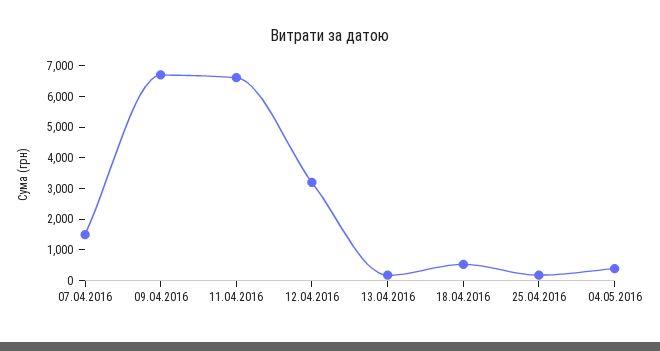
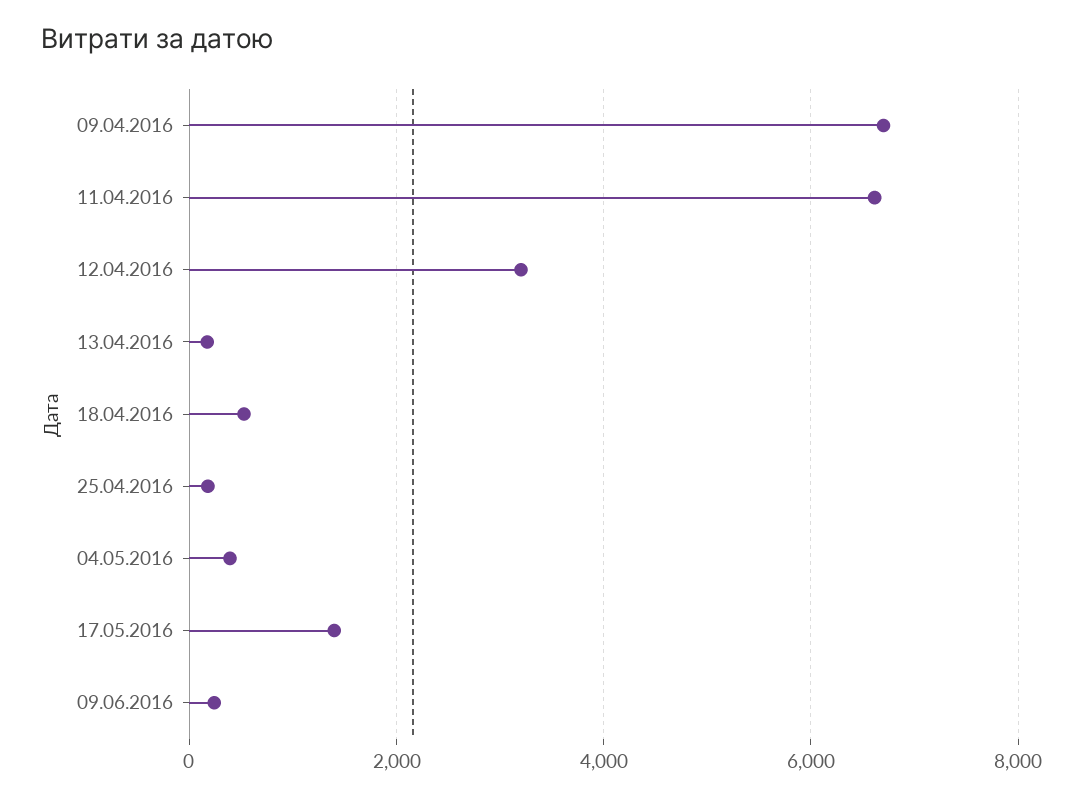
07.04.2016: 1500 -> none
17.05.2016: none -> 1400
09.06.2016: none -> 200

